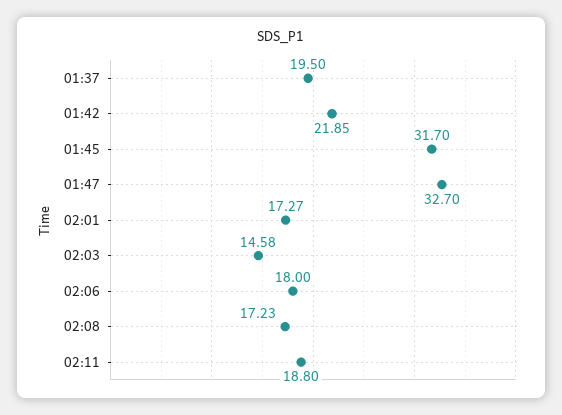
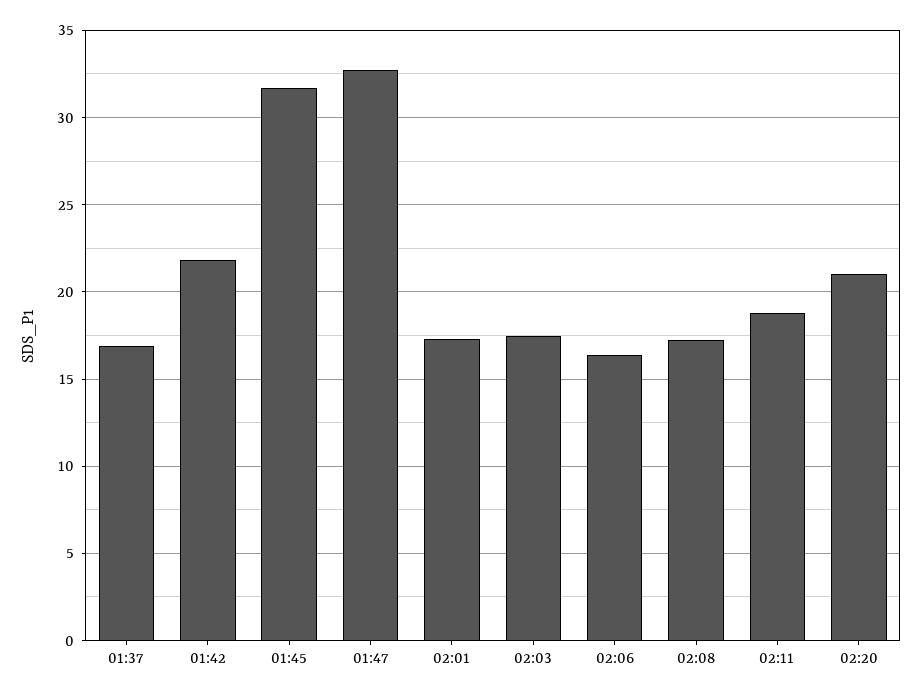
01:37: 19.5 -> 17
02:03: 14.58 -> 17.5
02:06: 18 -> 16.5
02:20: none -> 21

